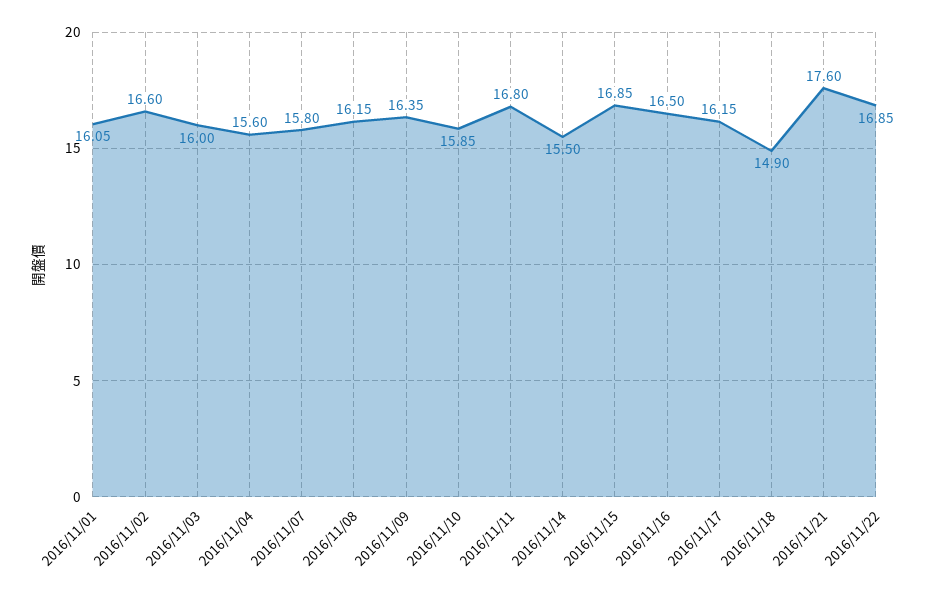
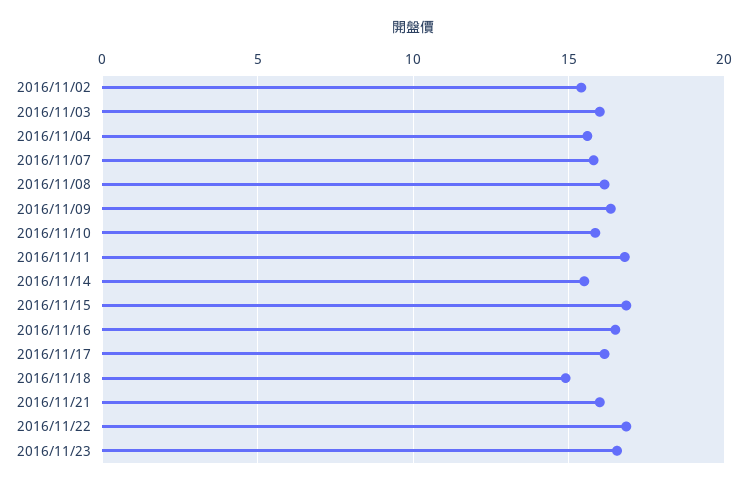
2016/11/01: 16.05 -> none
2016/11/02: 16.6 -> 15.5
2016/11/21: 17.6 -> 16
2016/11/23: none -> 16.5

